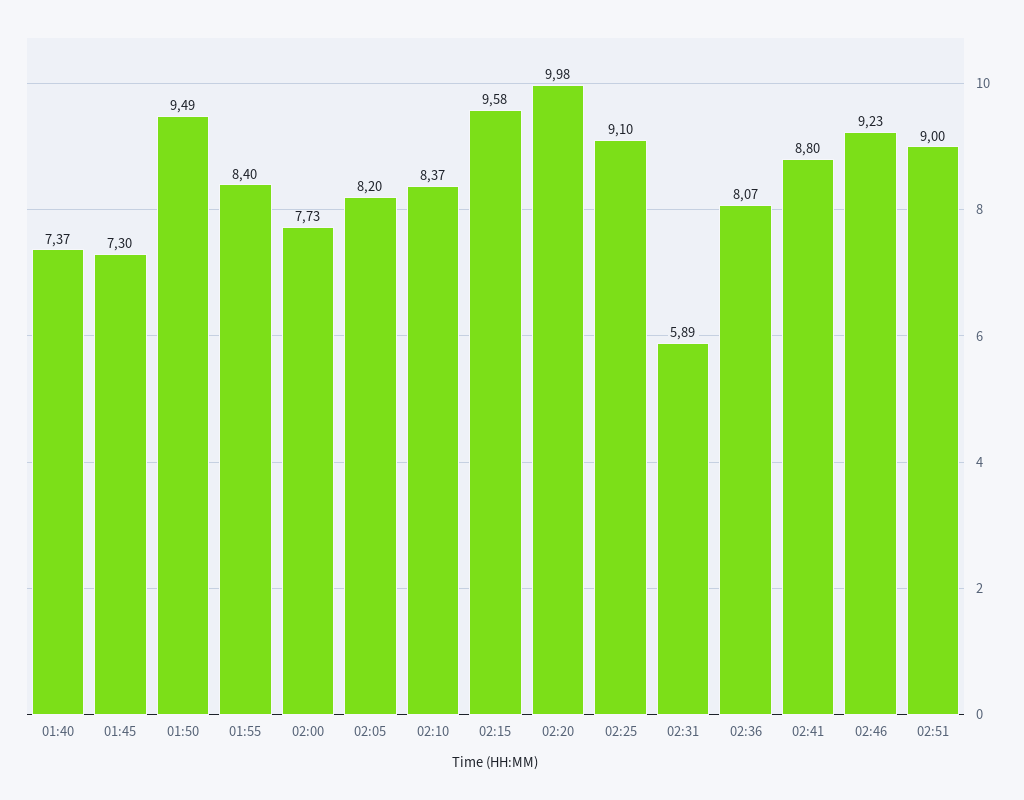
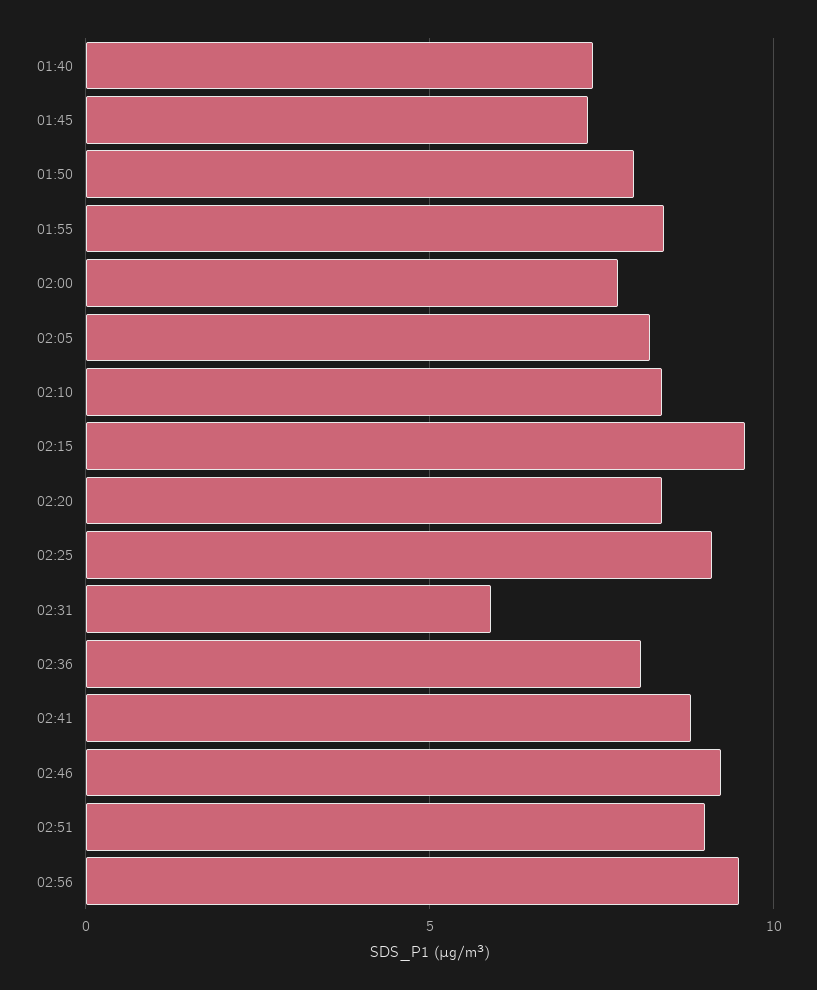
01:50: 9.49 -> 8
02:20: 9.98 -> 8.5
02:56: none -> 9.5

